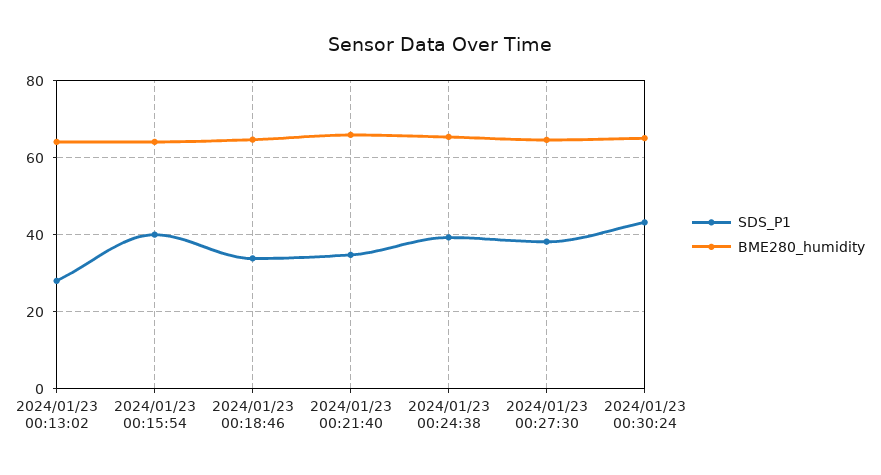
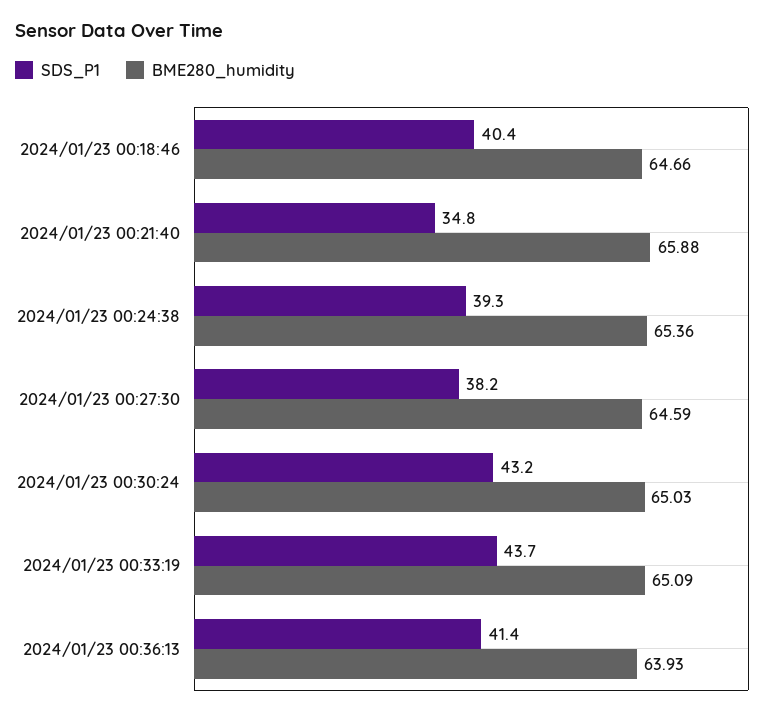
SDS_P1, 2024/01/23 00:13:02: 28 -> none
BME280_humidity, 2024/01/23 00:13:02: 64 -> none
SDS_P1, 2024/01/23 00:15:54: 40 -> none
BME280_humidity, 2024/01/23 00:15:54: 64 -> none
SDS_P1, 2024/01/23 00:18:46: 34 -> 40.4
SDS_P1, 2024/01/23 00:33:19: none -> 43.7
BME280_humidity, 2024/01/23 00:33:19: none -> 65.09
SDS_P1, 2024/01/23 00:36:13: none -> 41.4
BME280_humidity, 2024/01/23 00:36:13: none -> 63.93

